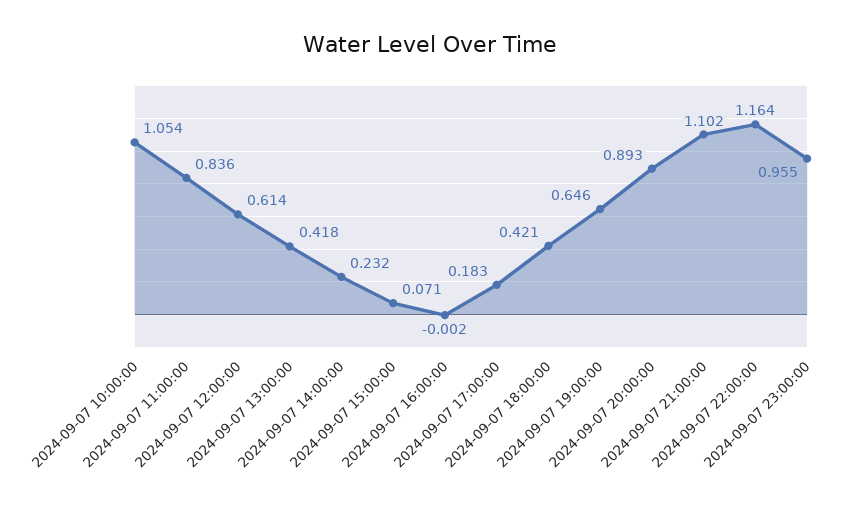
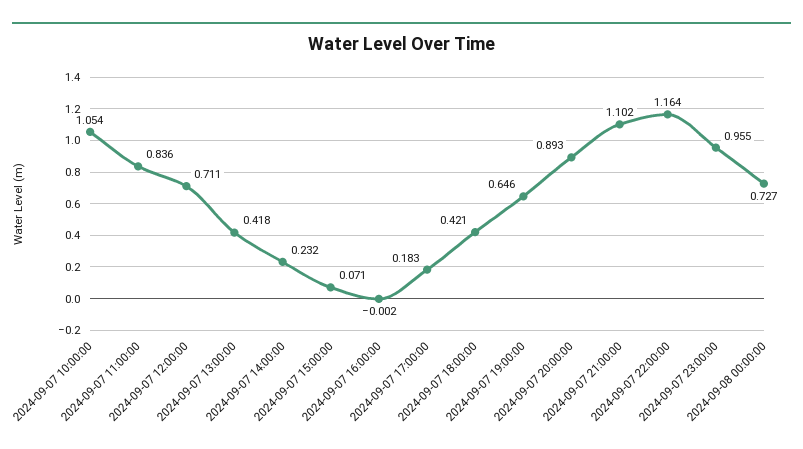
2024-09-07 12:00:00: 0.614 -> 0.711
2024-09-08 00:00:00: none -> 0.727

